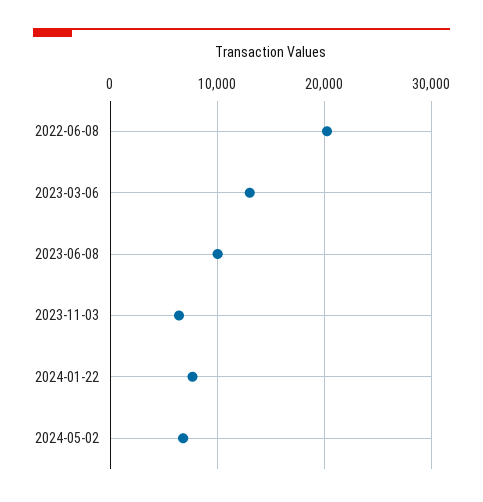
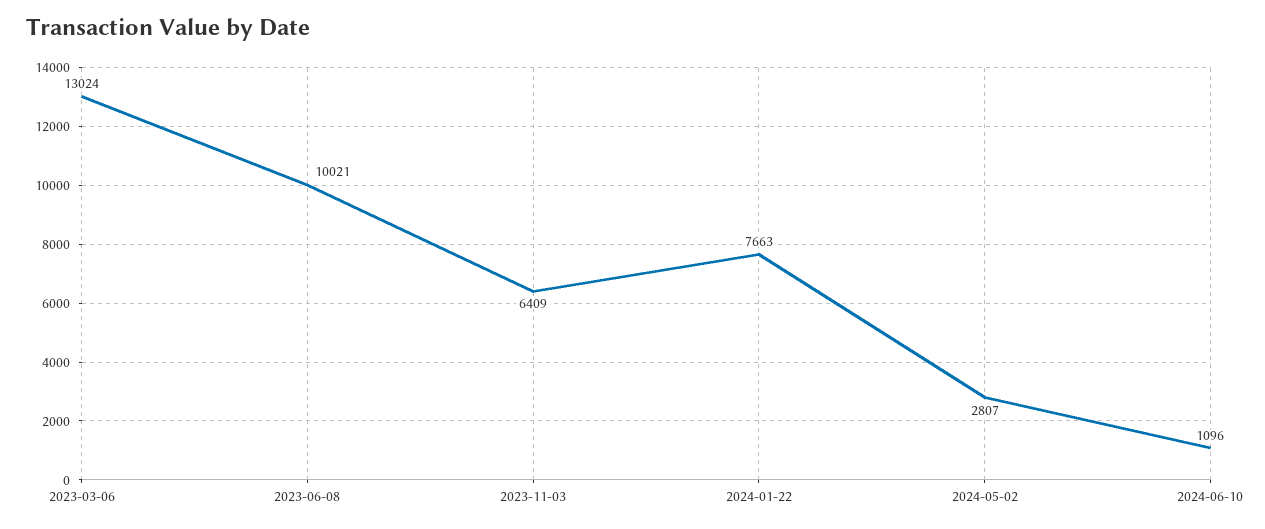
2022-06-08: 20000 -> none
2024-05-02: 7000 -> 2807
2024-06-10: none -> 1096

